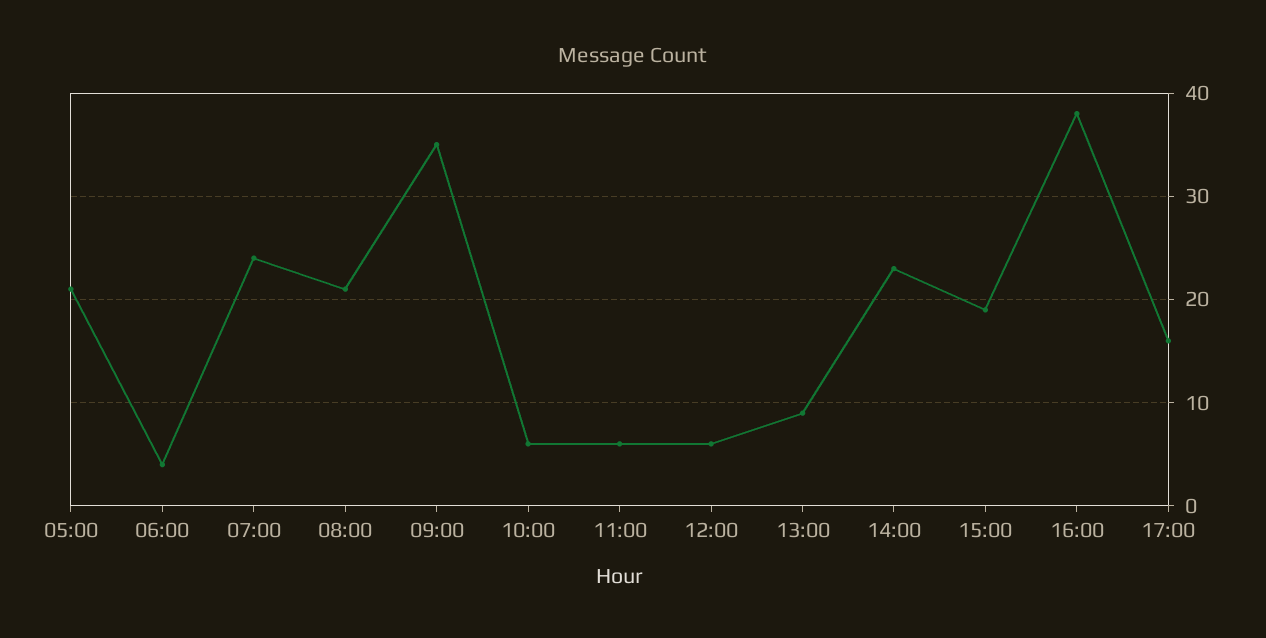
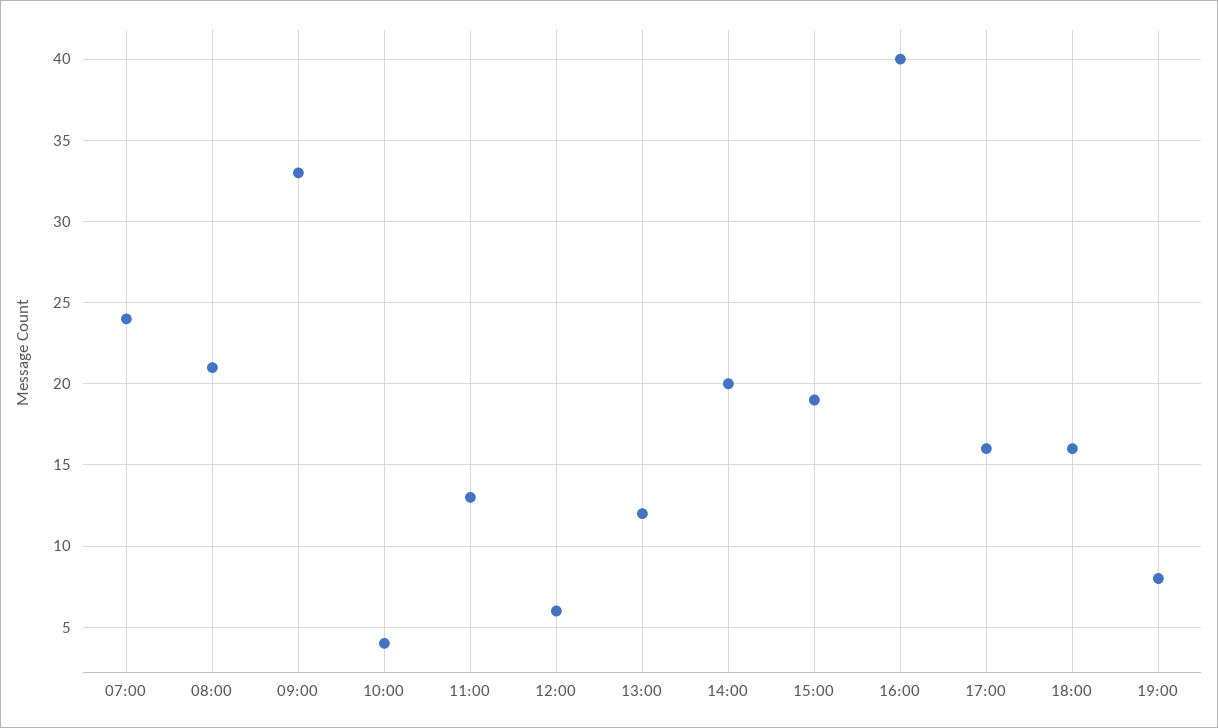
05:00: 21 -> none
06:00: 4 -> none
09:00: 35 -> 33
10:00: 6 -> 4
11:00: 6 -> 13
13:00: 9 -> 12
14:00: 23 -> 20
16:00: 38 -> 40
18:00: none -> 16
19:00: none -> 8

